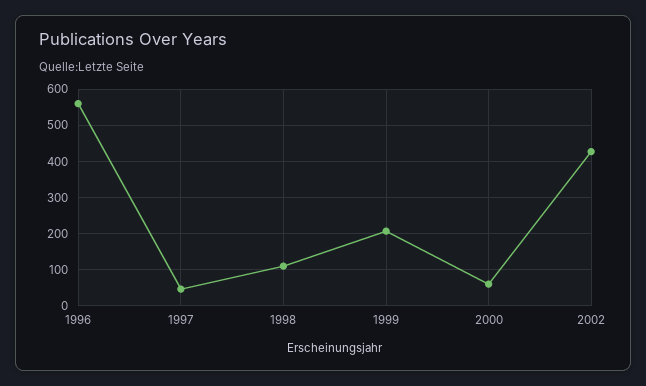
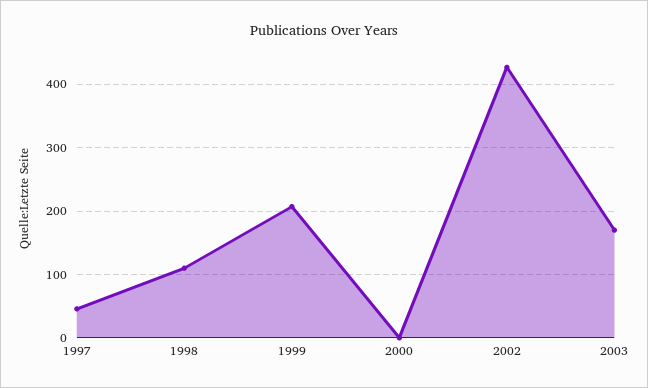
1996: 560 -> none
2000: 60 -> 0
2003: none -> 170

